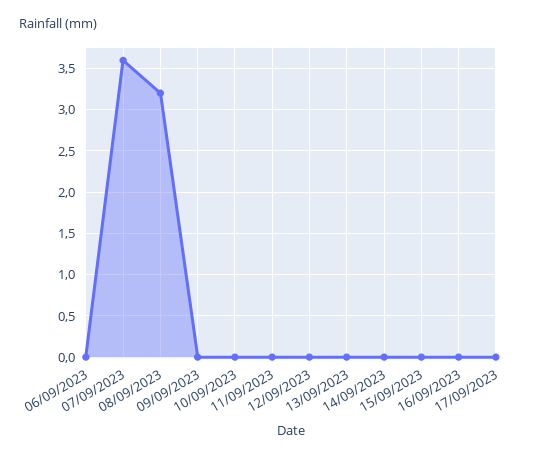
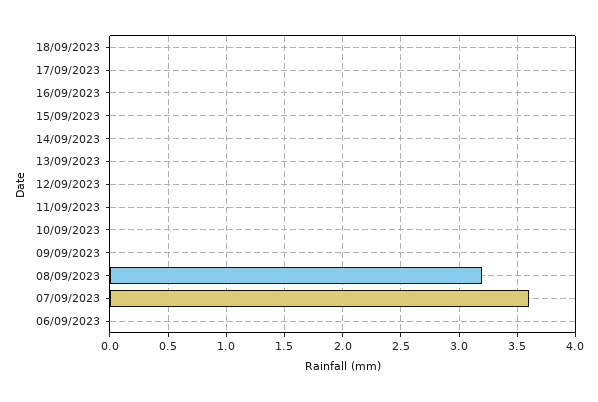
18/09/2023: none -> 0

